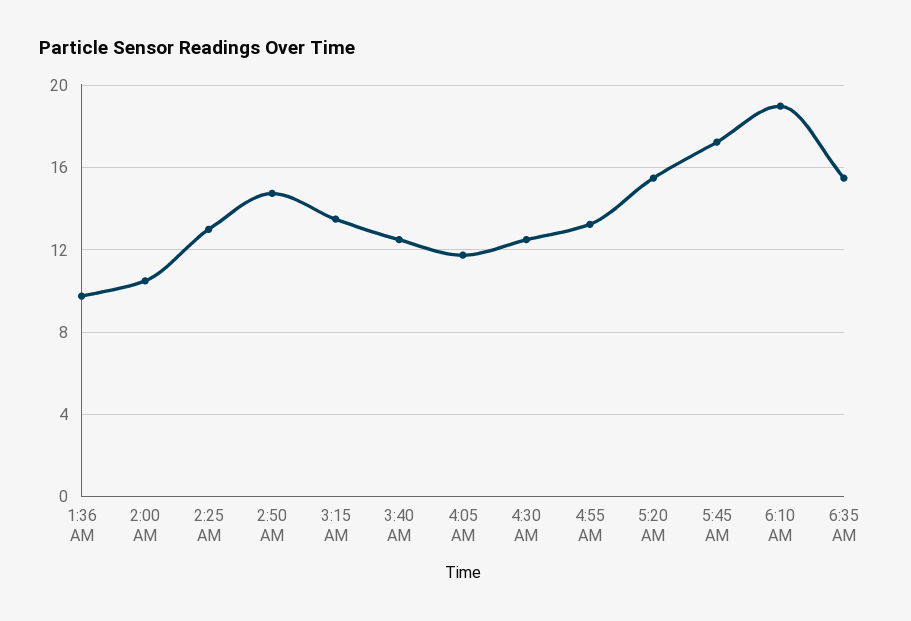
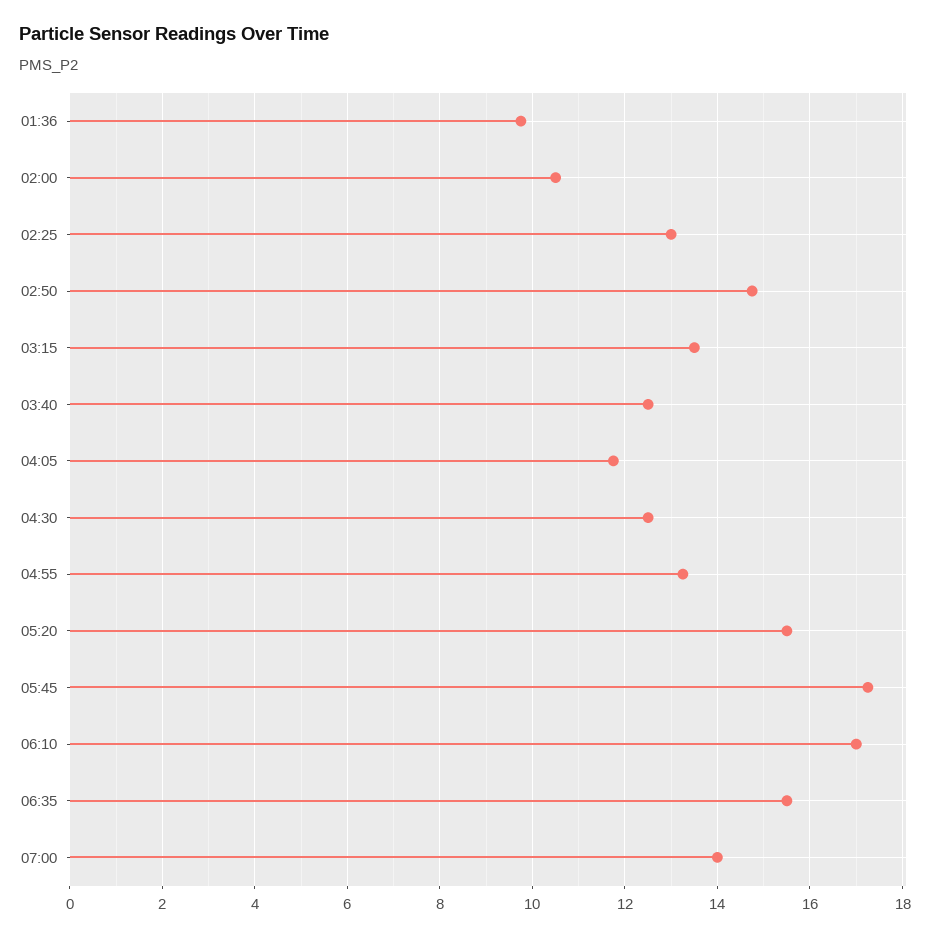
6:10 AM: 19 -> 17
07:00: none -> 14

